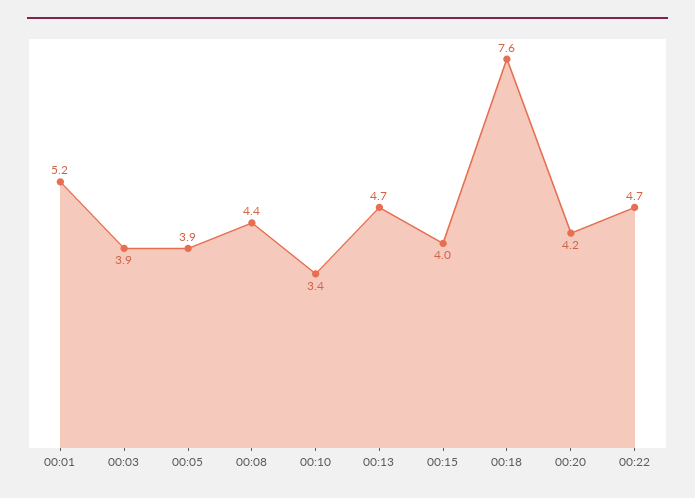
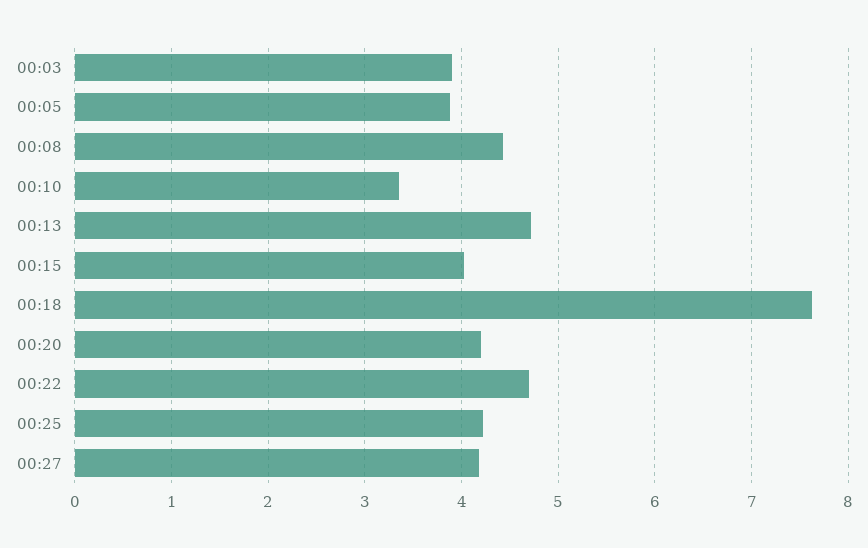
00:01: 5.2 -> none
00:25: none -> 4.2
00:27: none -> 4.2

